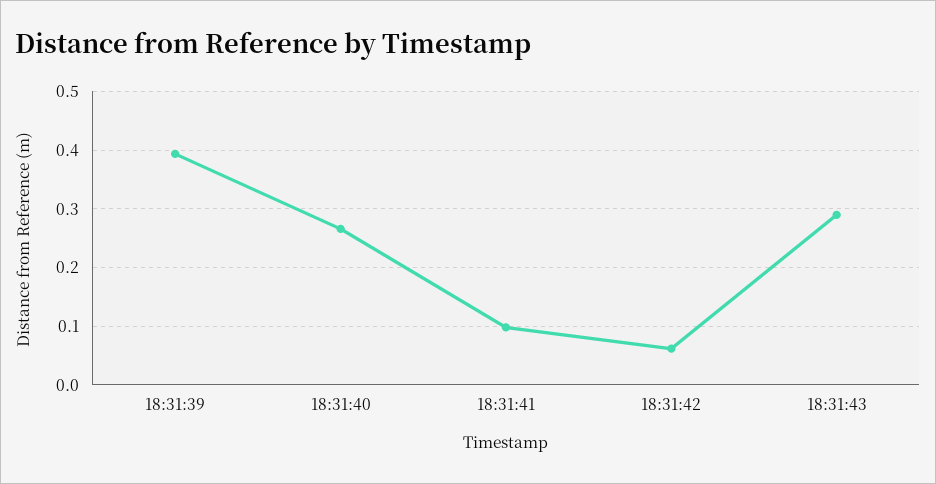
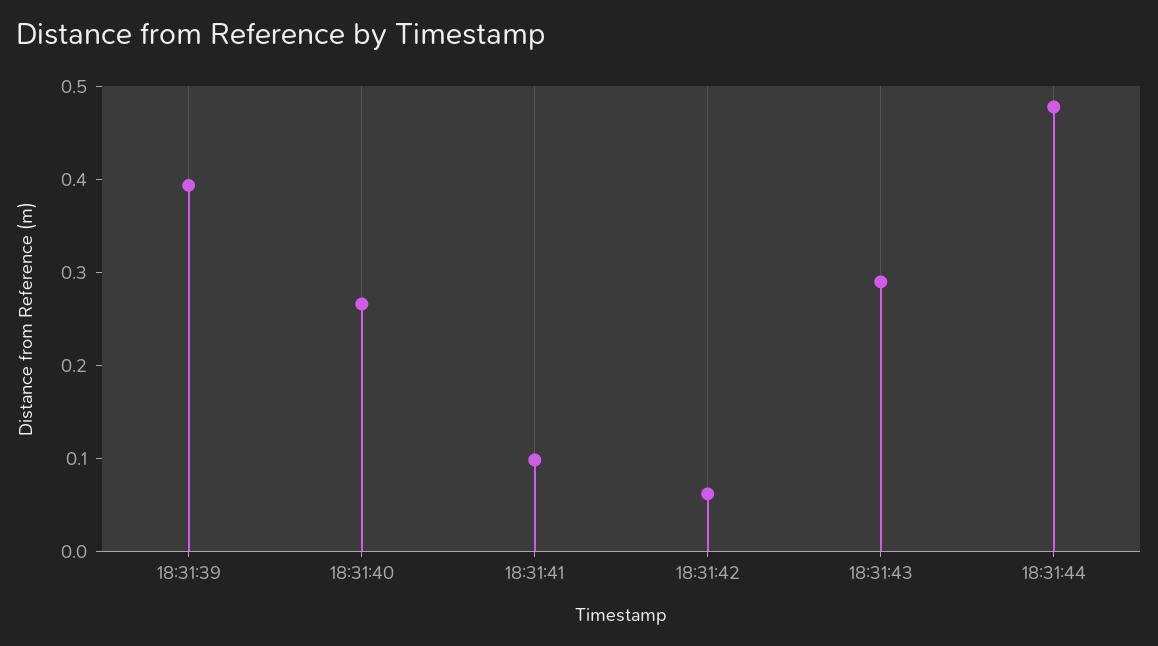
18:31:44: none -> 0.48

